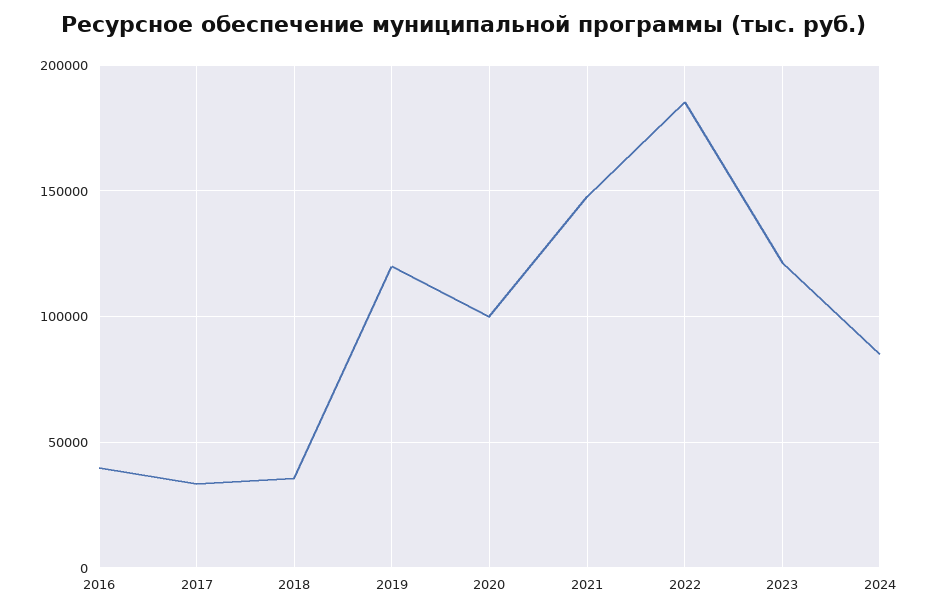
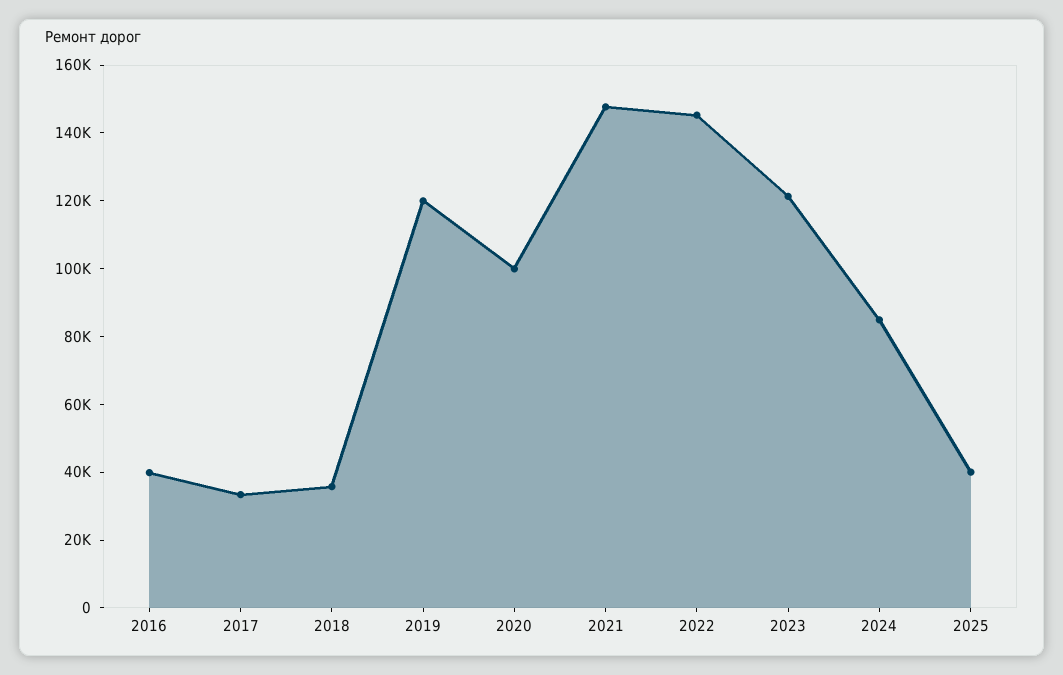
2022: 185000 -> 145000
2025: none -> 40000

